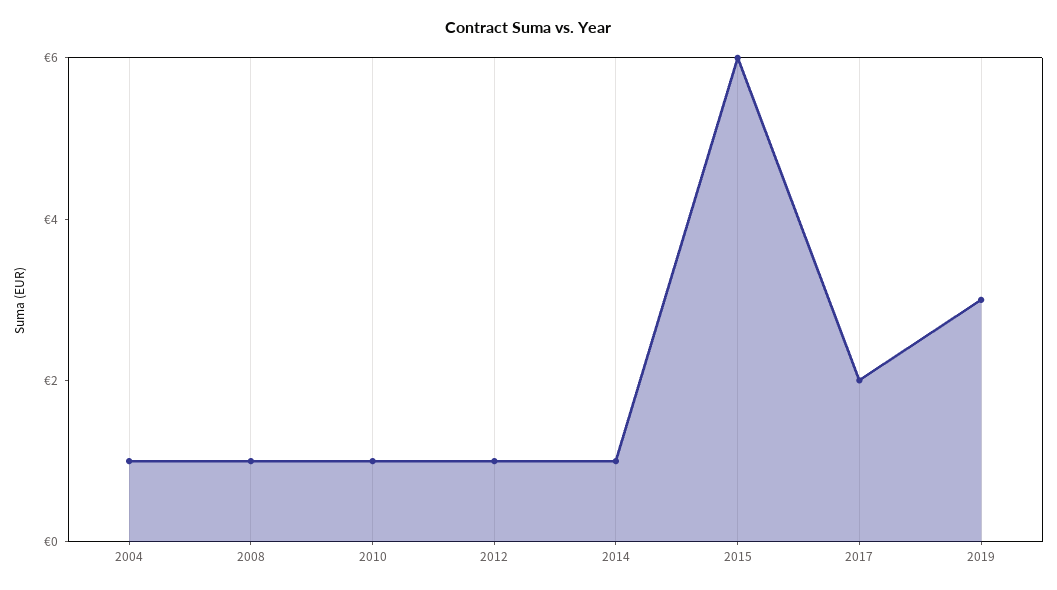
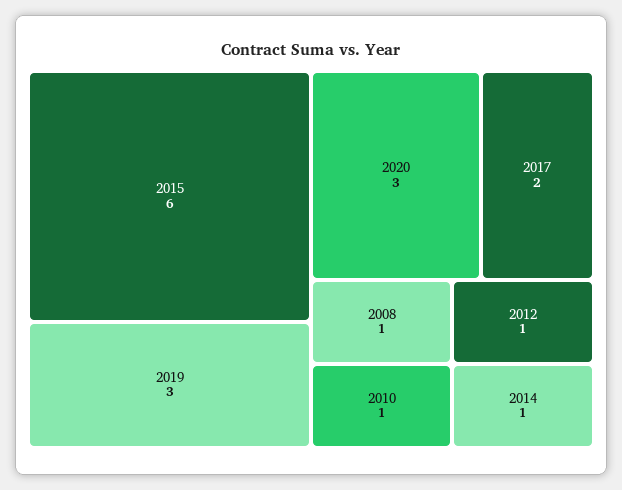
2004: 1 -> none
2020: none -> 3

